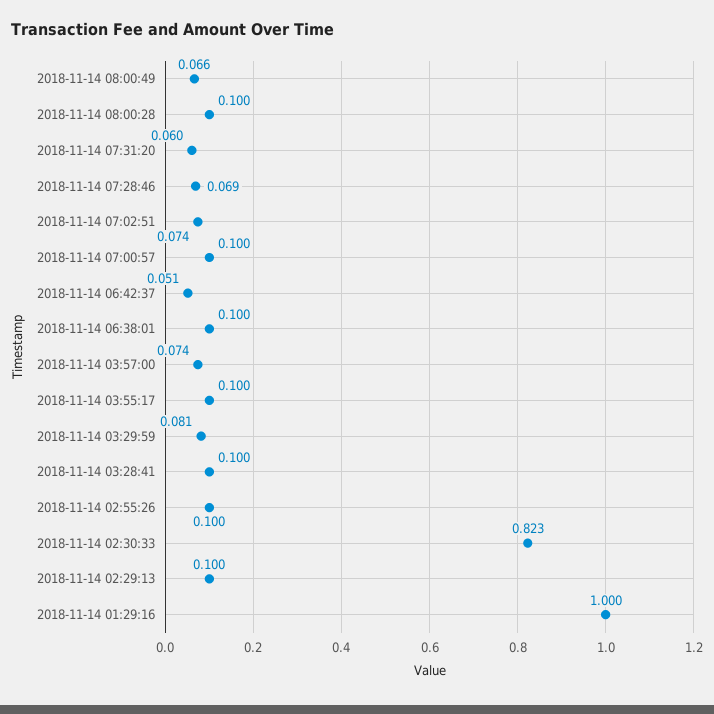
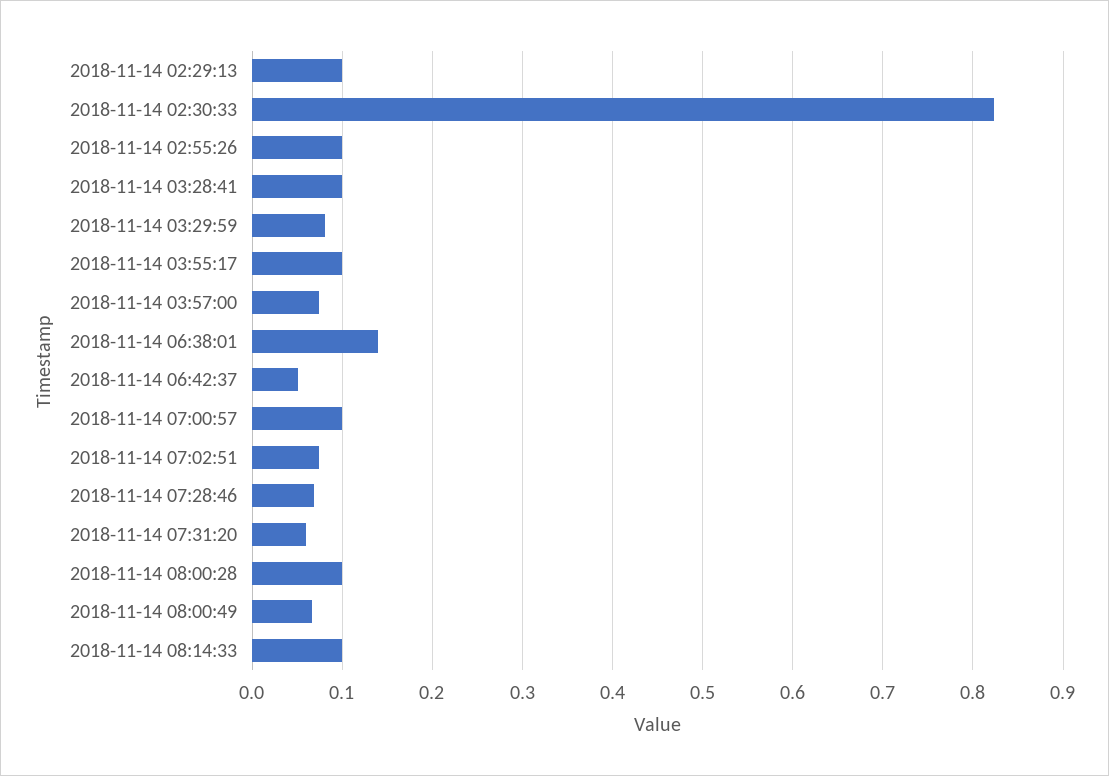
2018-11-14 06:38:01: 0.1 -> 0.14
2018-11-14 01:29:16: 1 -> none
2018-11-14 08:14:33: none -> 0.1

